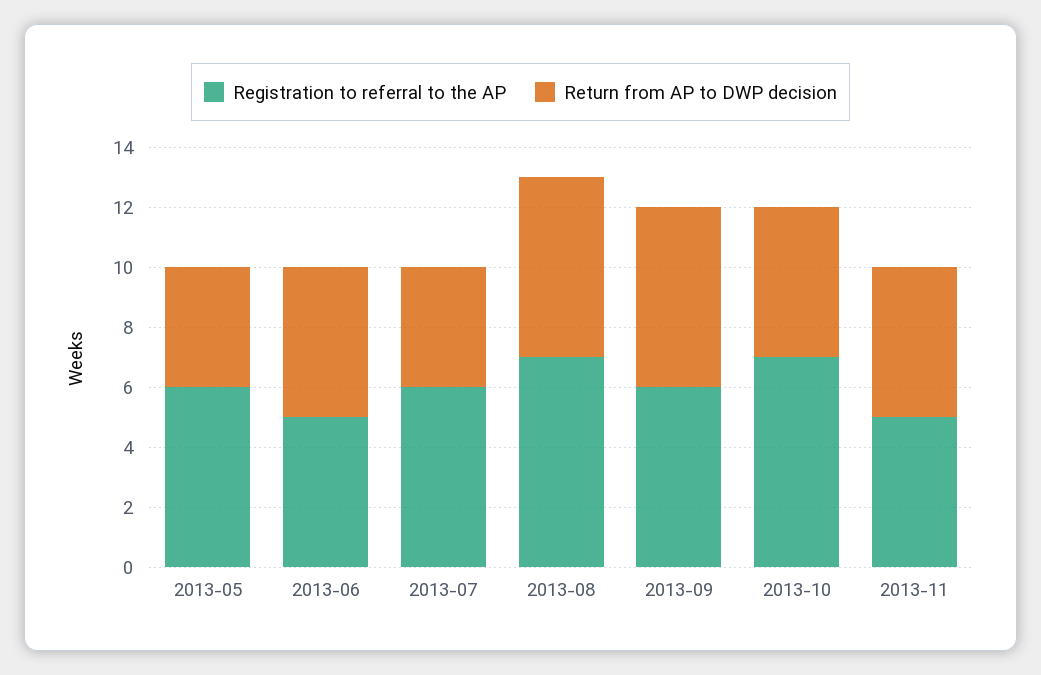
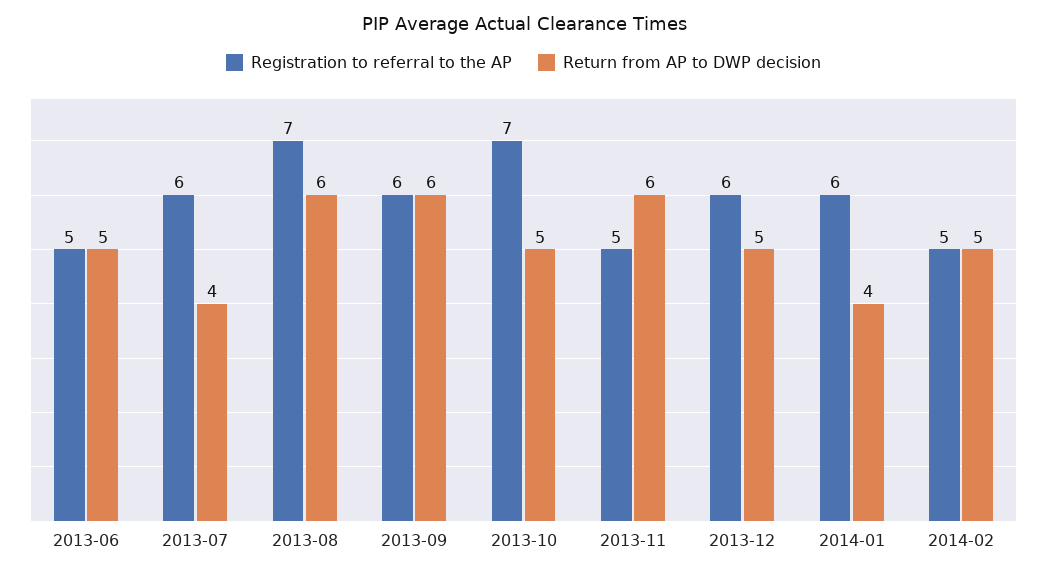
Registration to referral to the AP, 2013-05: 6 -> none
Return from AP to DWP decision, 2013-05: 4 -> none
Return from AP to DWP decision, 2013-11: 5 -> 6
Registration to referral to the AP, 2013-12: none -> 6
Return from AP to DWP decision, 2013-12: none -> 5
Registration to referral to the AP, 2014-01: none -> 6
Return from AP to DWP decision, 2014-01: none -> 4
Registration to referral to the AP, 2014-02: none -> 5
Return from AP to DWP decision, 2014-02: none -> 5

